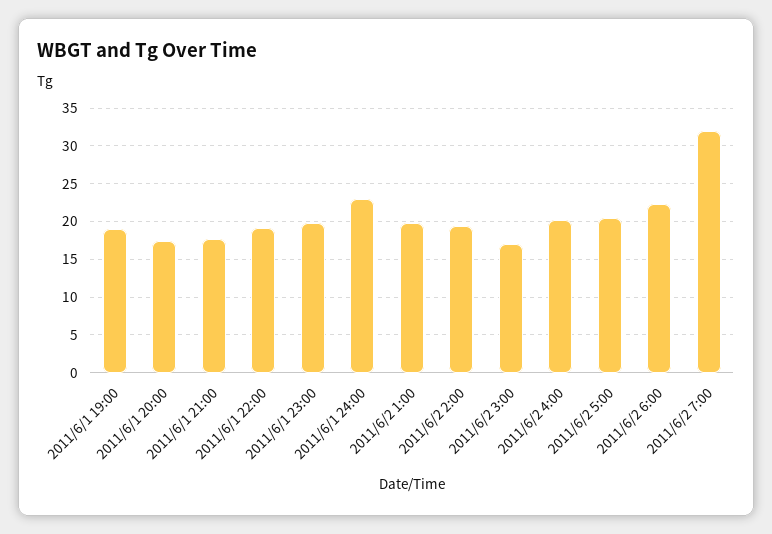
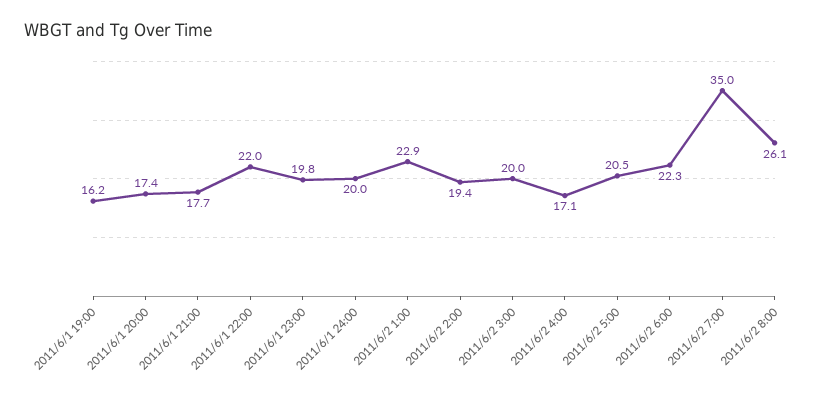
2011/6/1 19:00: 19 -> 16.2
2011/6/1 22:00: 19 -> 22
2011/6/1 24:00: 23 -> 20
2011/6/2 1:00: 20 -> 22.9
2011/6/2 3:00: 17 -> 20
2011/6/2 4:00: 20 -> 17.1
2011/6/2 7:00: 32 -> 35
2011/6/2 8:00: none -> 26.1

